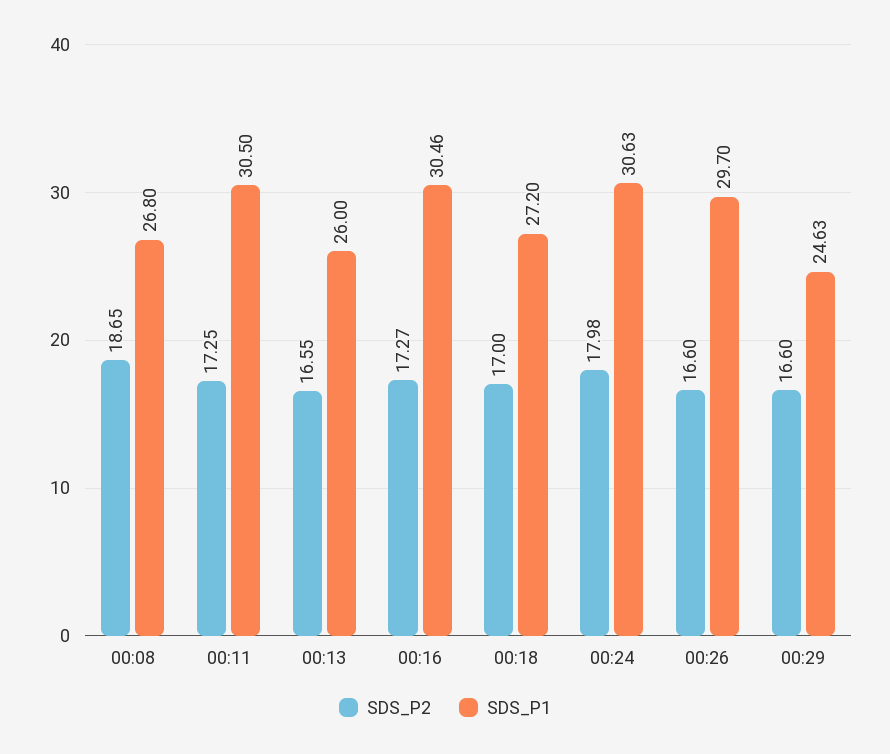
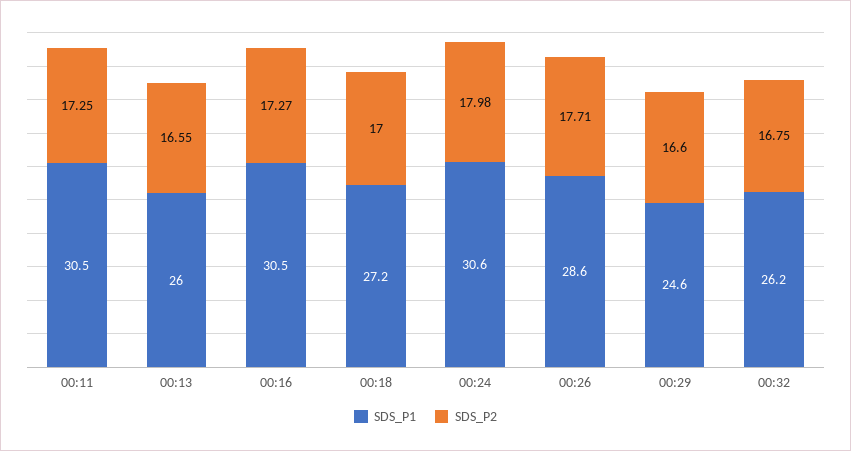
SDS_P2, 00:08: 18.65 -> none
SDS_P1, 00:08: 26.8 -> none
SDS_P2, 00:26: 16.6 -> 17.71
SDS_P1, 00:26: 29.7 -> 28.6
SDS_P1, 00:32: none -> 26.2
SDS_P2, 00:32: none -> 16.75

